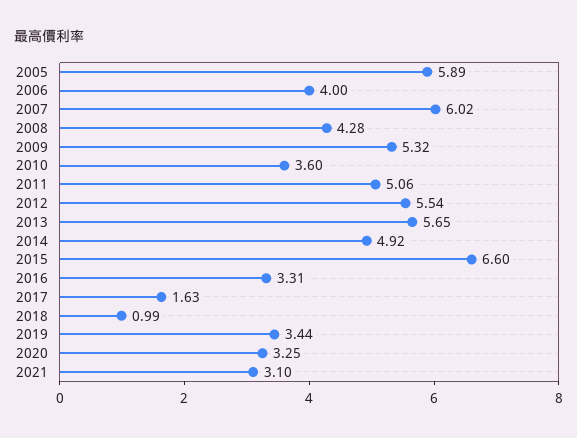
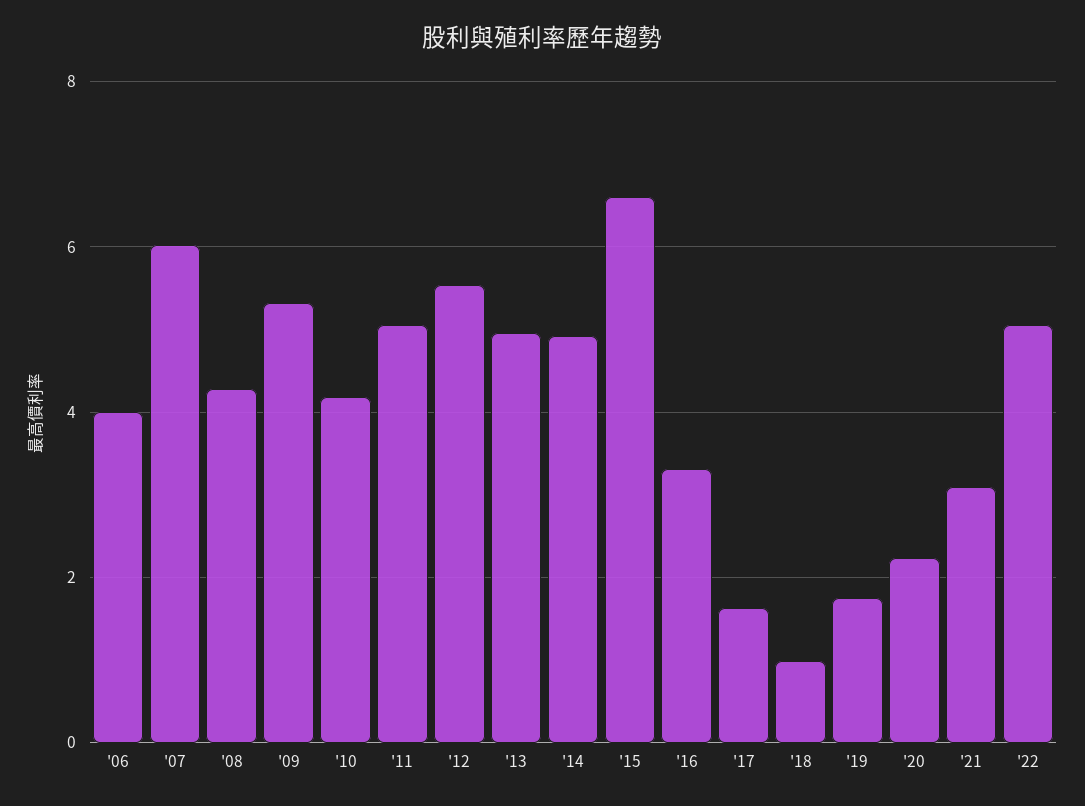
2005: 5.89 -> none
2010: 3.6 -> 4.2
2013: 5.65 -> 5
2019: 3.44 -> 1.8
2020: 3.25 -> 2.2
'22: none -> 5

